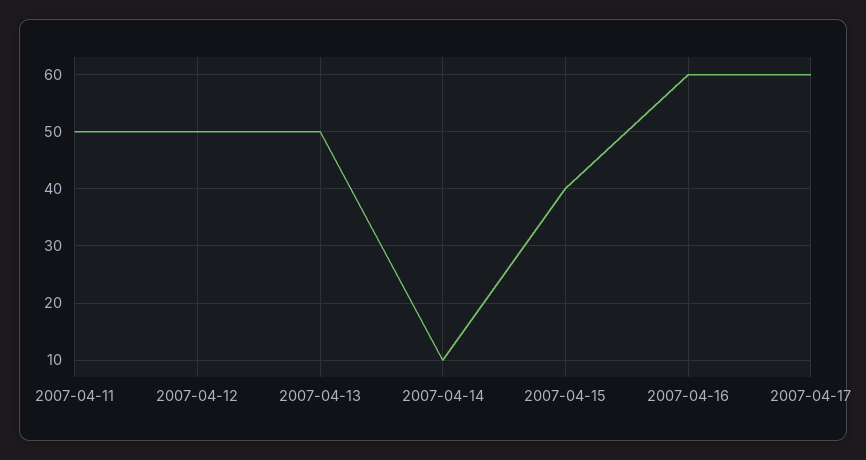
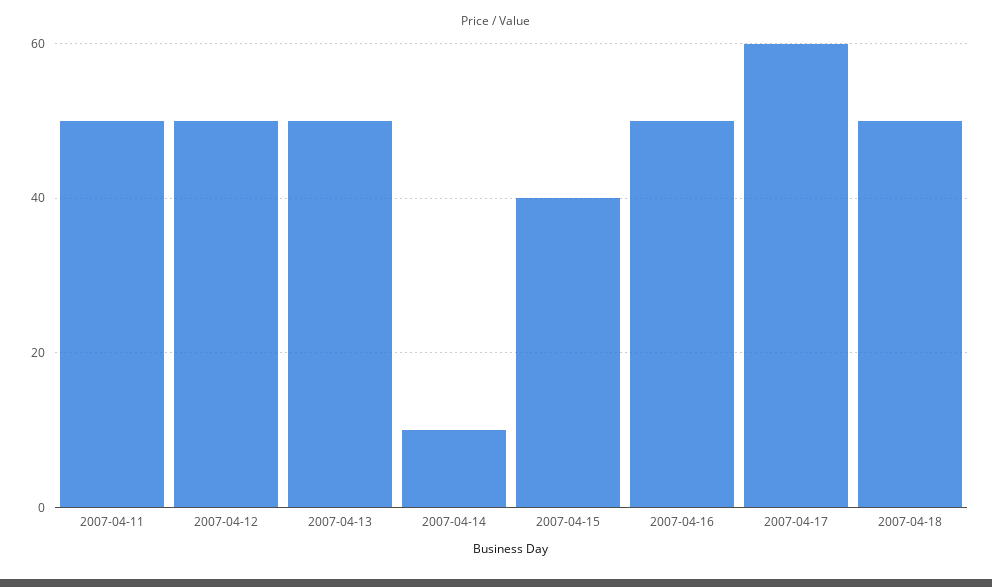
2007-04-16: 60 -> 50
2007-04-18: none -> 50

